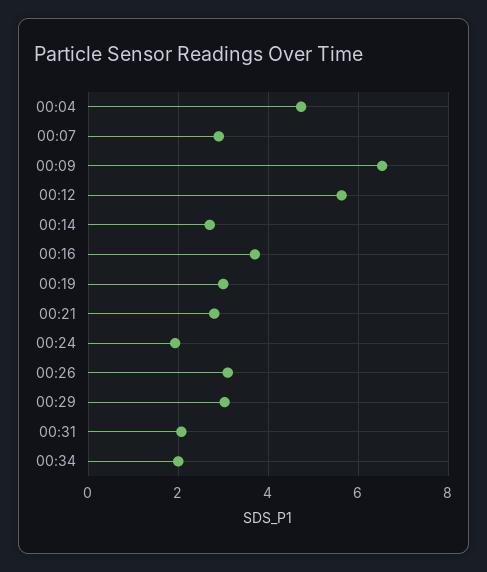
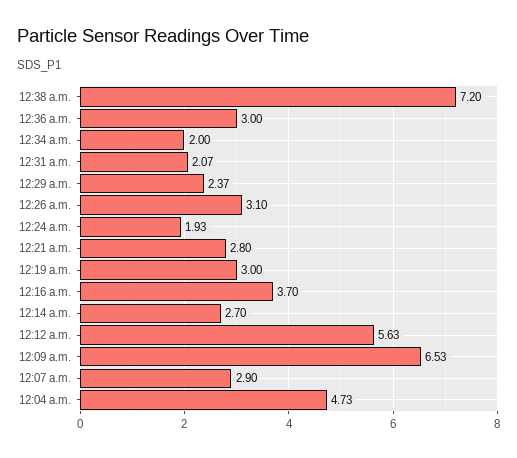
00:29: 3 -> 2.37
12:38 a.m.: none -> 7.2
12:36 a.m.: none -> 3

